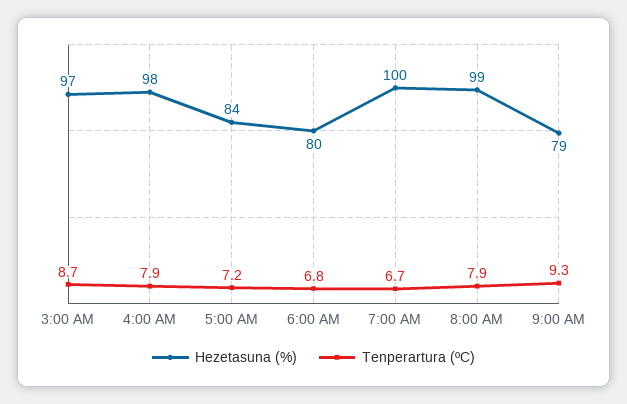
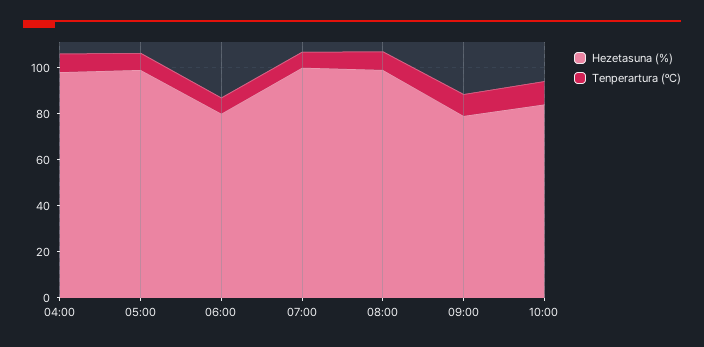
Hezetasuna (%), 3:00 AM: 97 -> none
Tenperartura (ºC), 3:00 AM: 8.7 -> none
Hezetasuna (%), 5:00 AM: 84 -> 100
Hezetasuna (%), 10:00: none -> 85
Tenperartura (ºC), 10:00: none -> 10

